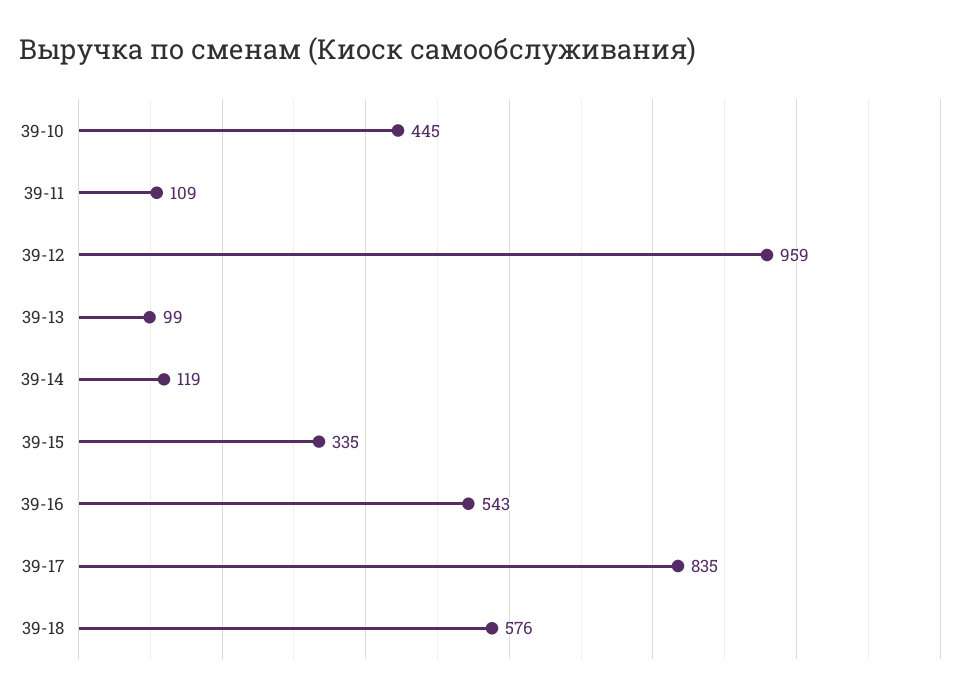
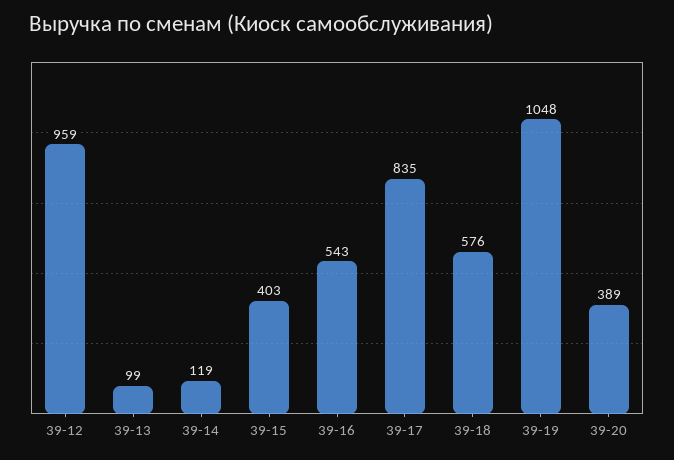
39-10: 445 -> none
39-11: 109 -> none
39-15: 335 -> 403
39-19: none -> 1048
39-20: none -> 389

